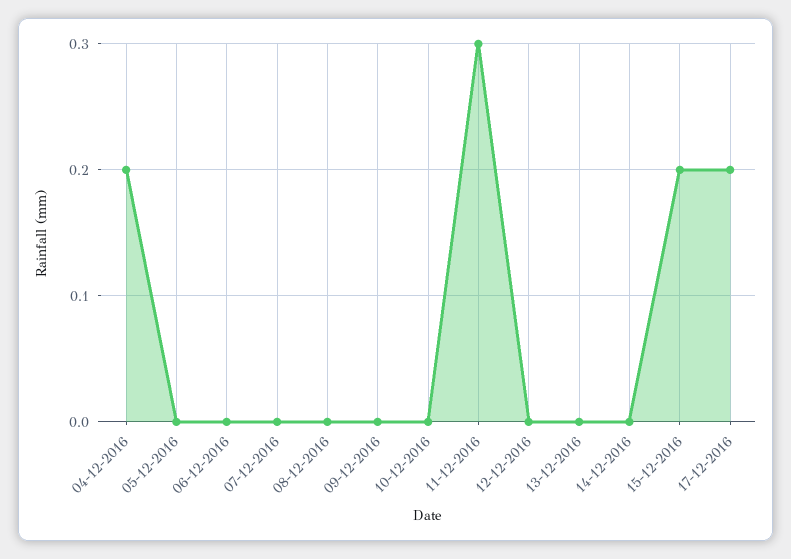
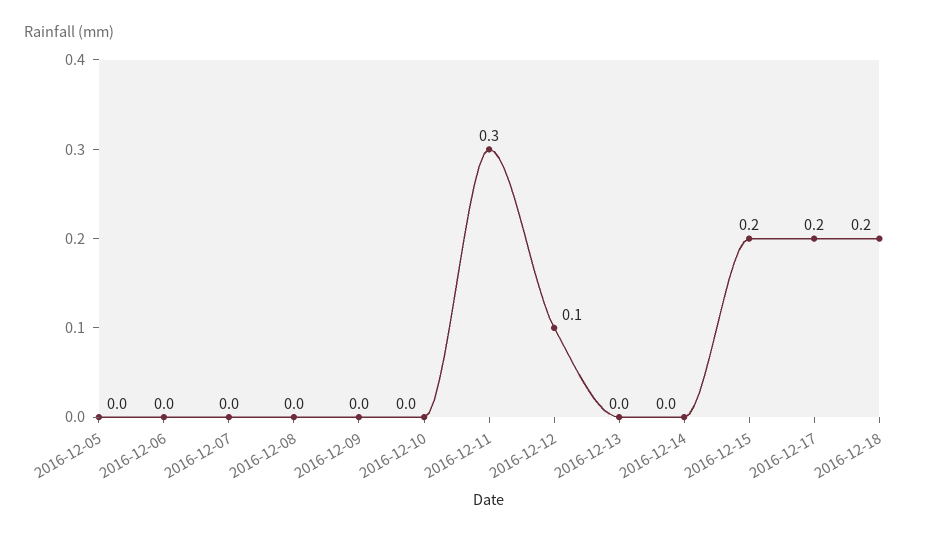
04-12-2016: 0.2 -> none
12-12-2016: 0 -> 0.1
2016-12-18: none -> 0.2

